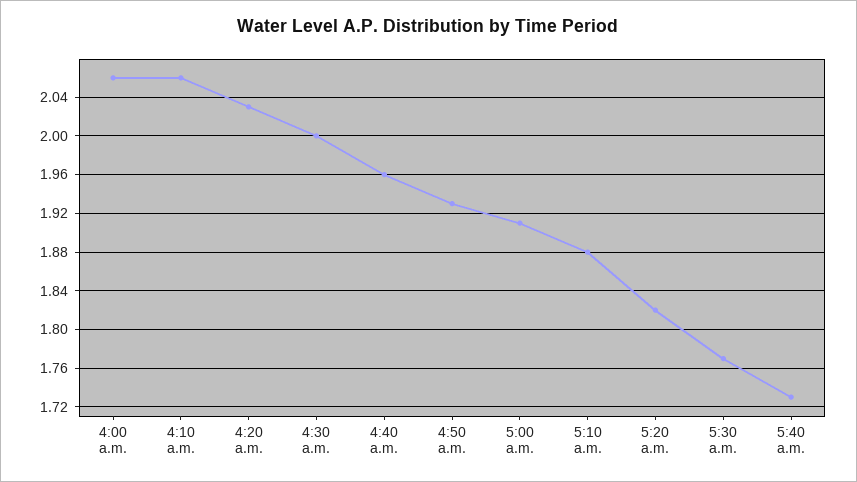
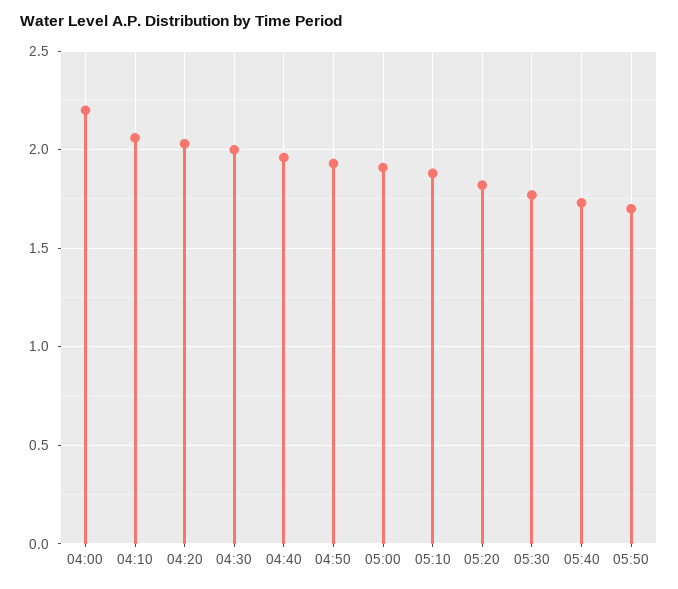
4:00 a.m.: 2.06 -> 2.2
05:50: none -> 1.7

